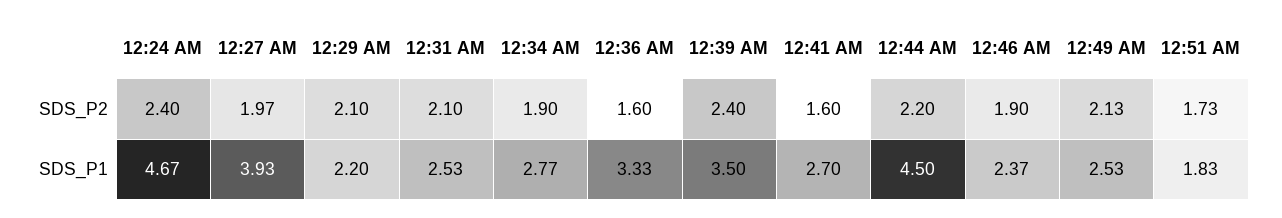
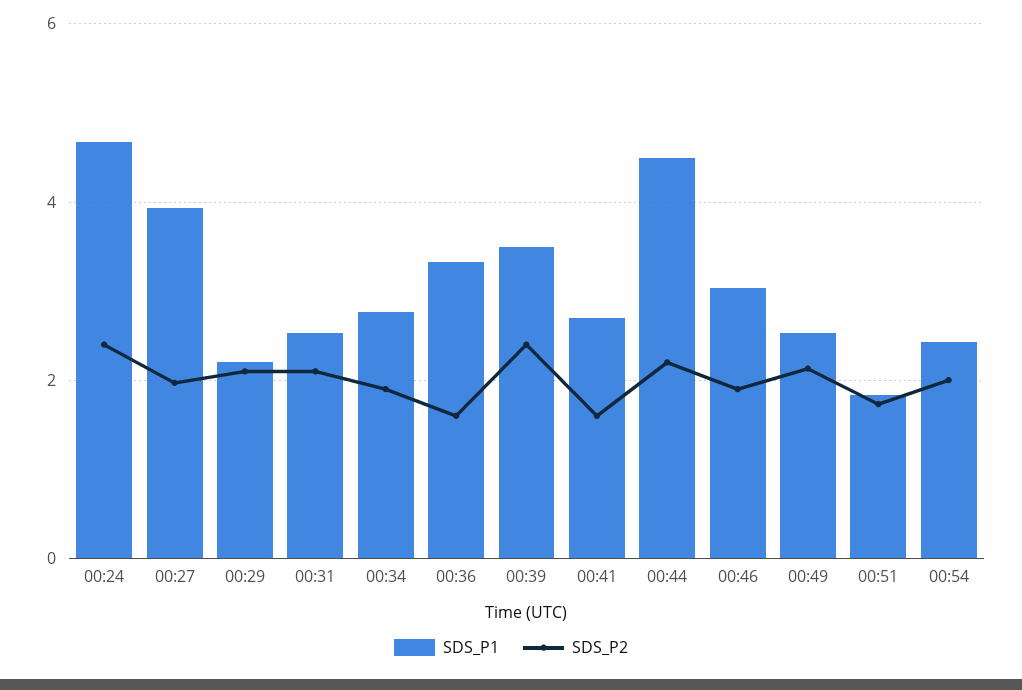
SDS_P1, 12:46 AM: 2.37 -> 3
SDS_P1, 00:54: none -> 2.4
SDS_P2, 00:54: none -> 2

